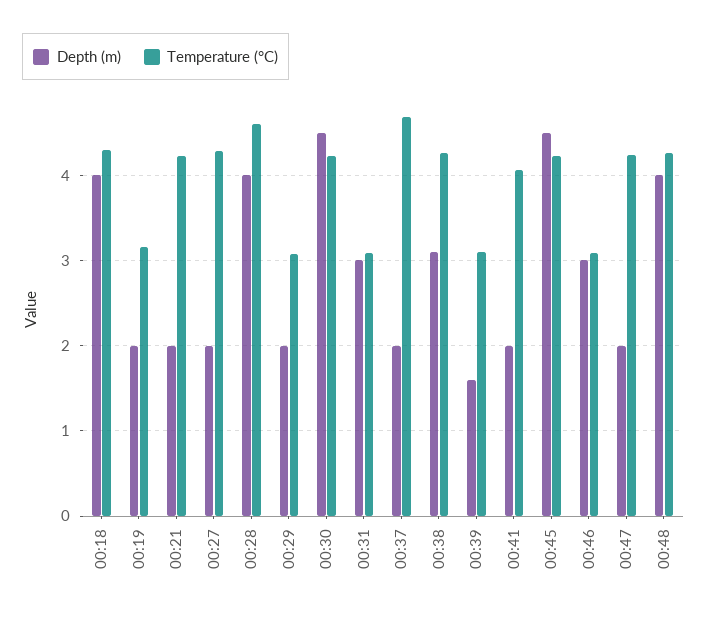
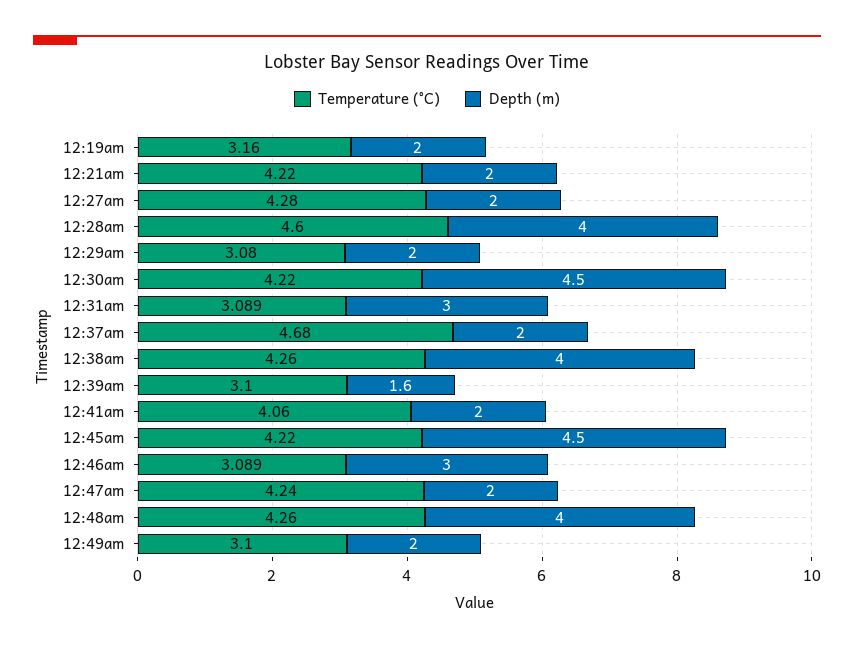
Depth (m), 00:18: 4 -> none
Temperature (°C), 00:18: 4.3 -> none
Depth (m), 00:38: 3.1 -> 4
Temperature (°C), 12:49am: none -> 3.1
Depth (m), 12:49am: none -> 2

